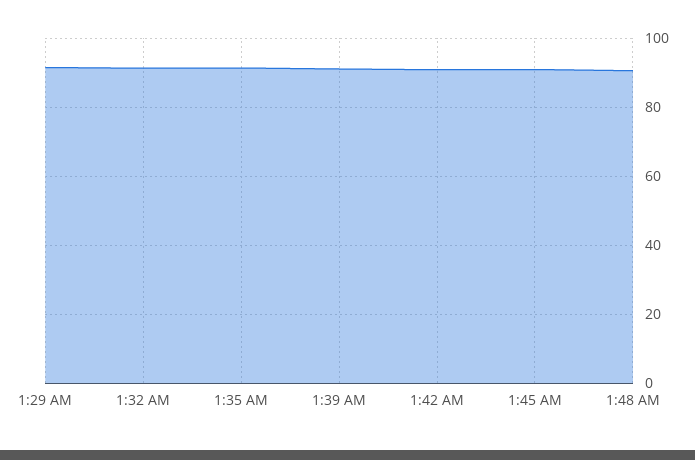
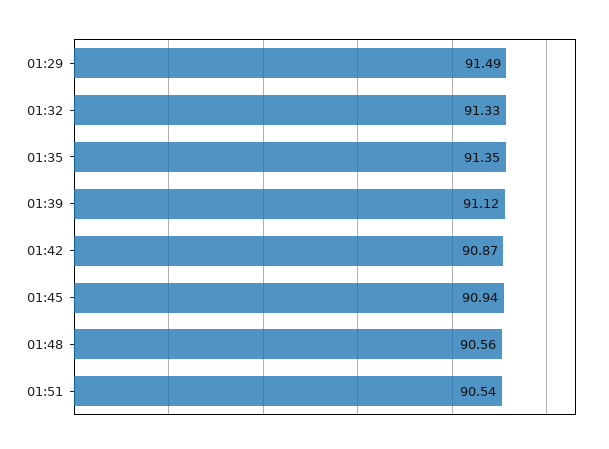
01:51: none -> 90.54

